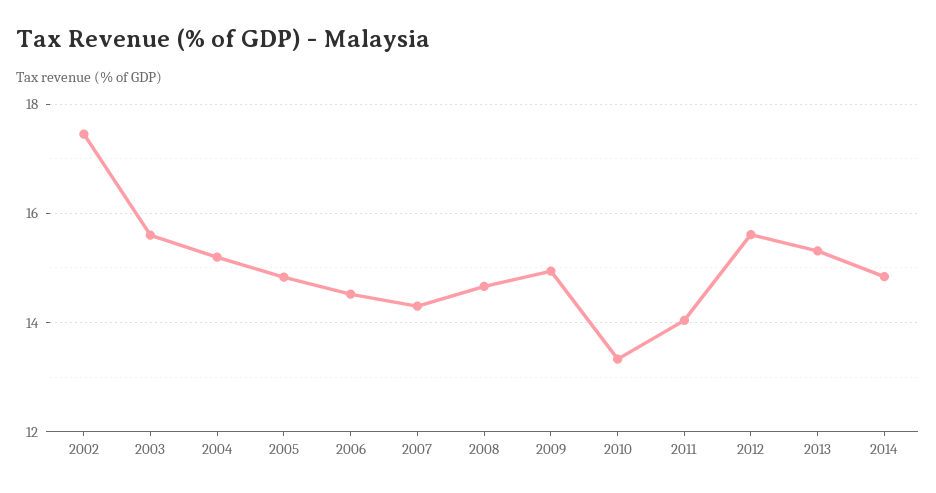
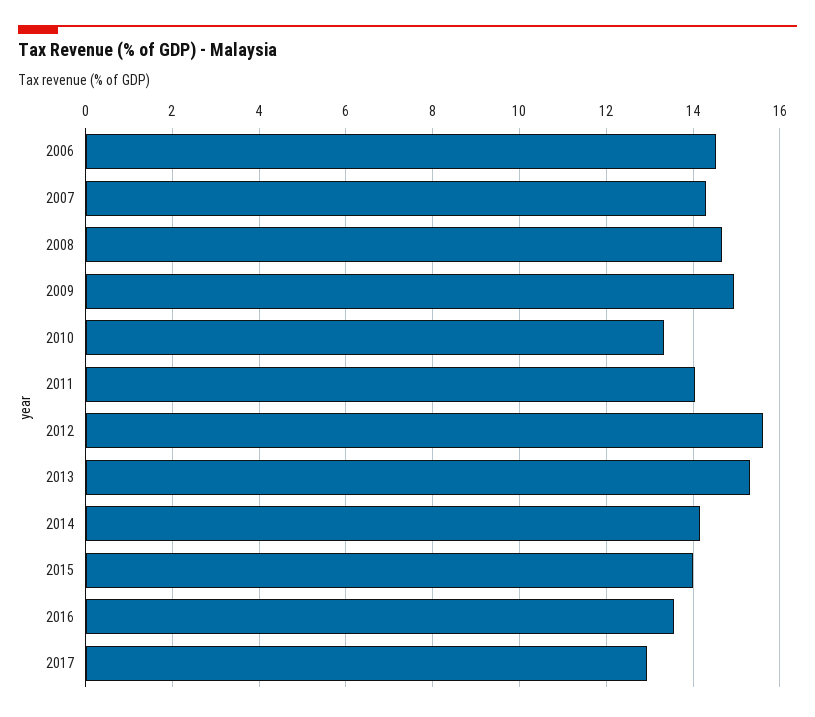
2002: 17.4 -> none
2003: 15.6 -> none
2004: 15.2 -> none
2005: 14.8 -> none
2014: 14.8 -> 14.2
2015: none -> 14
2016: none -> 13.6
2017: none -> 13

